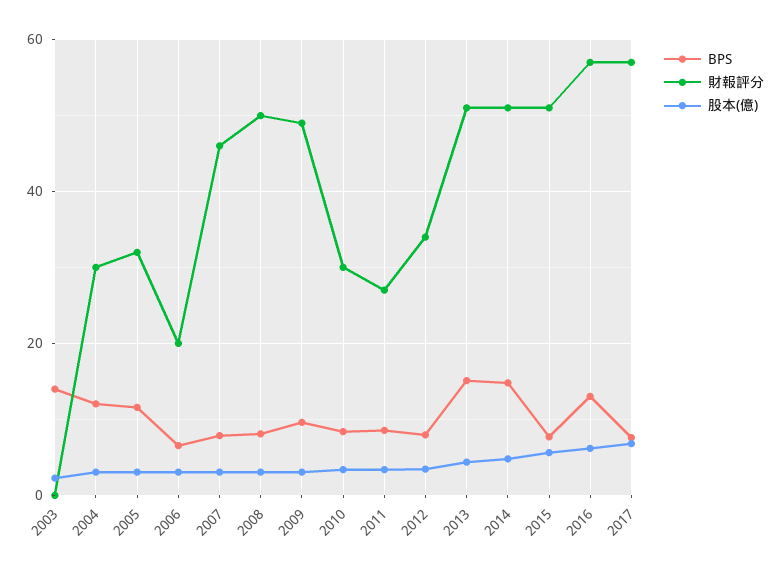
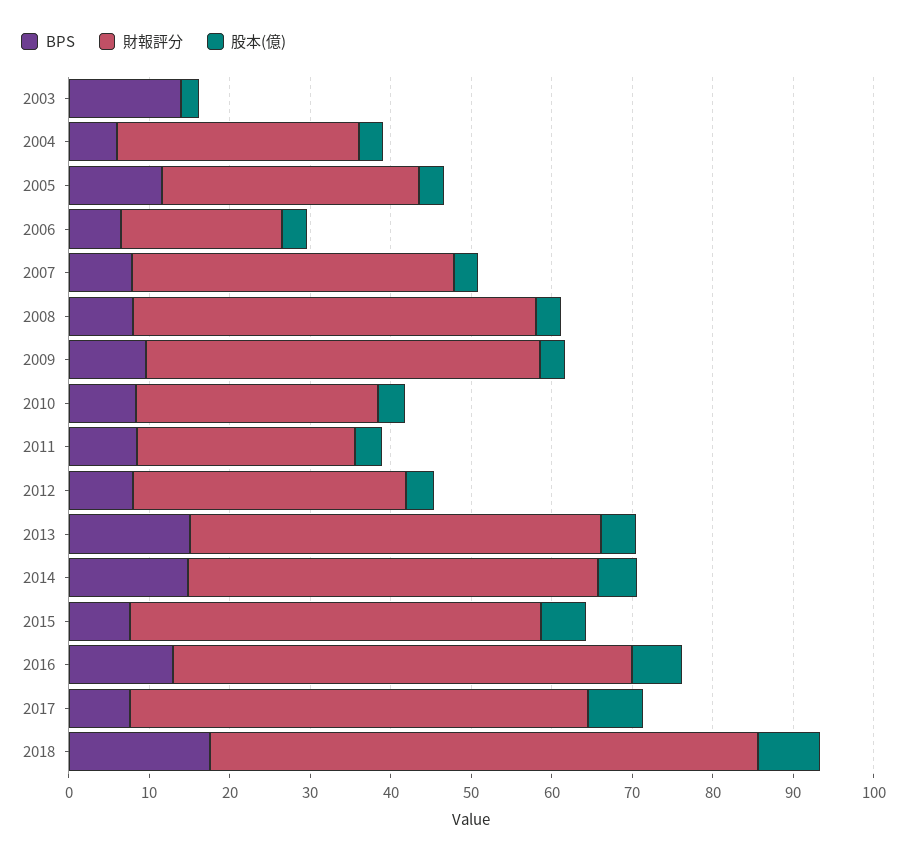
BPS, 2004: 12 -> 6
財報評分, 2007: 46 -> 40
BPS, 2018: none -> 18
財報評分, 2018: none -> 68
股本(億), 2018: none -> 8

